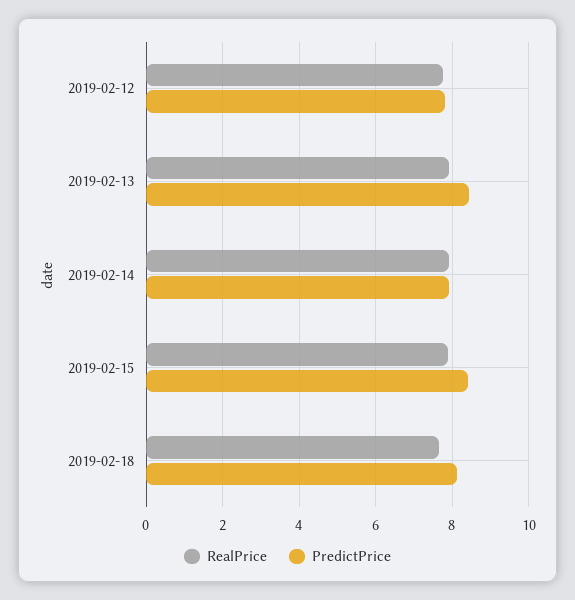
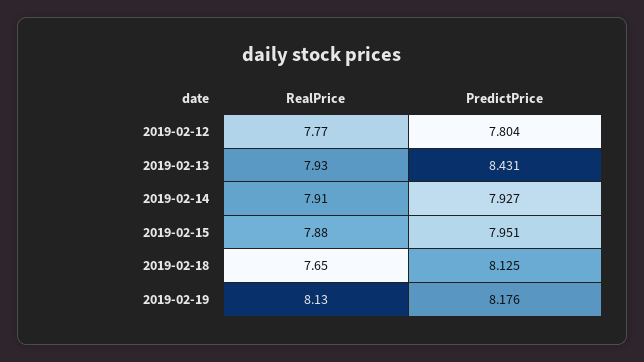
PredictPrice, 2019-02-15: 8.4 -> 7.951
RealPrice, 2019-02-19: none -> 8.13
PredictPrice, 2019-02-19: none -> 8.176

